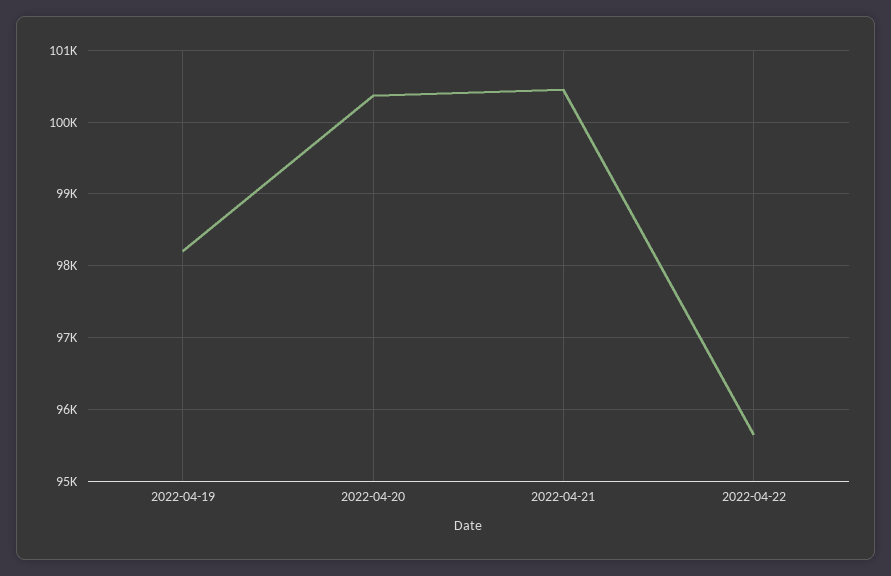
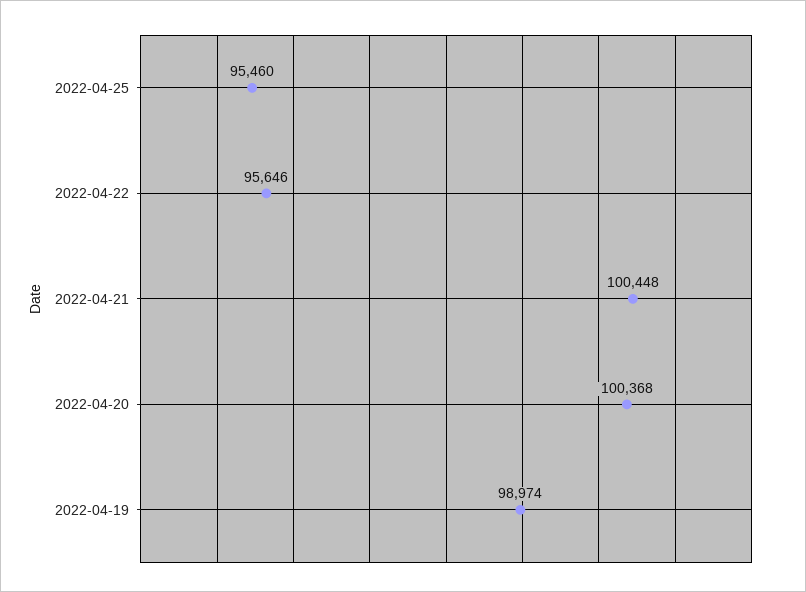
2022-04-19: 98200 -> 98974
2022-04-25: none -> 95460

